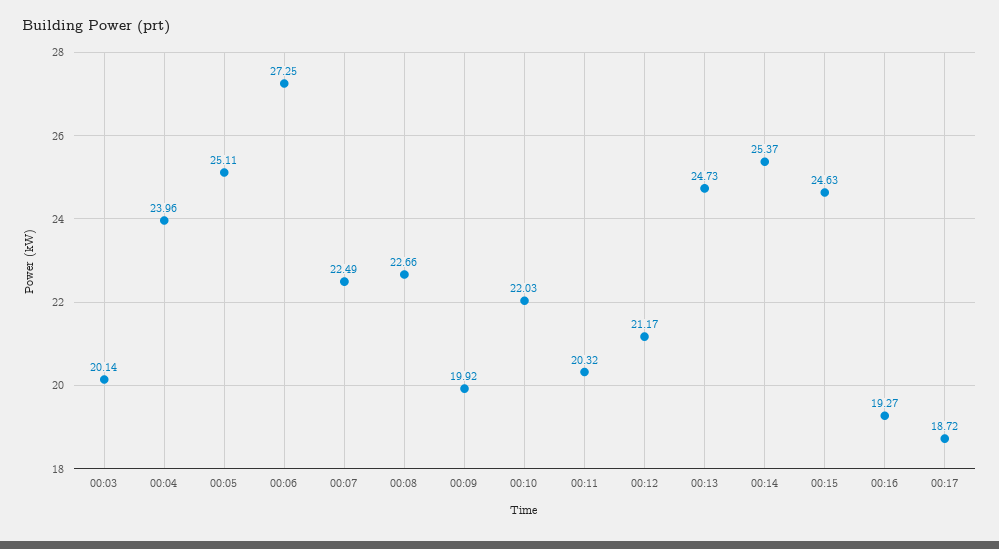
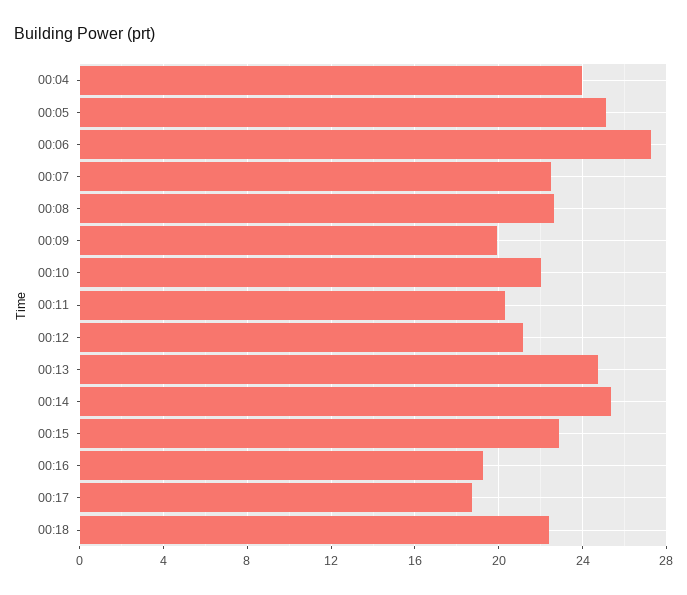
00:03: 20.14 -> none
00:15: 24.63 -> 23
00:18: none -> 22.5

